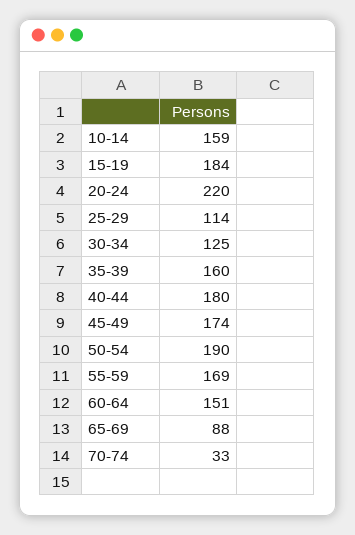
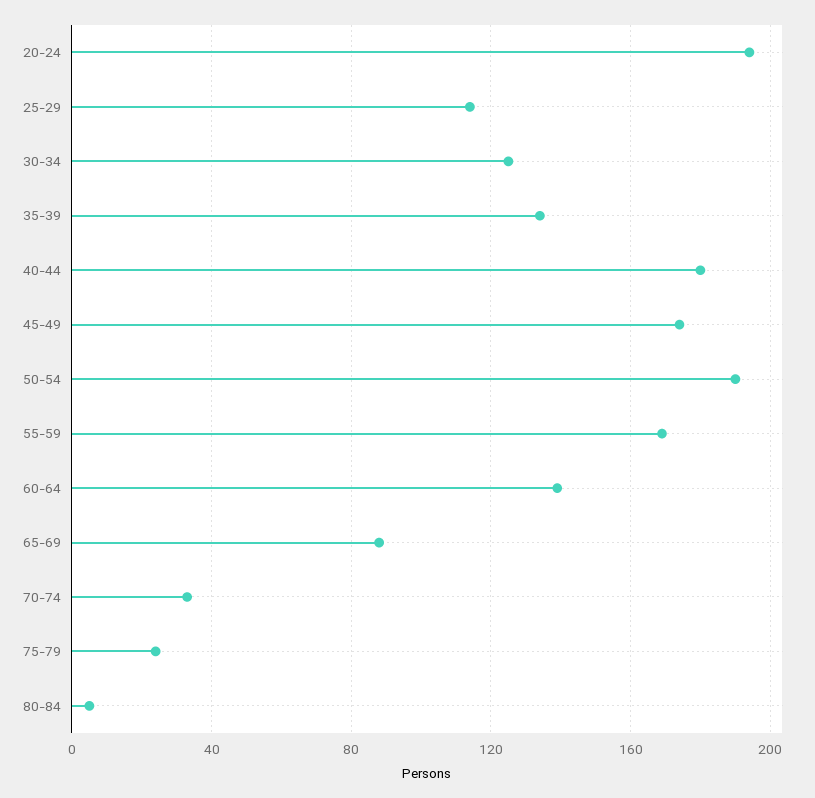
10-14: 159 -> none
15-19: 184 -> none
20-24: 220 -> 195
35-39: 160 -> 135
60-64: 151 -> 140
75-79: none -> 25
80-84: none -> 5

